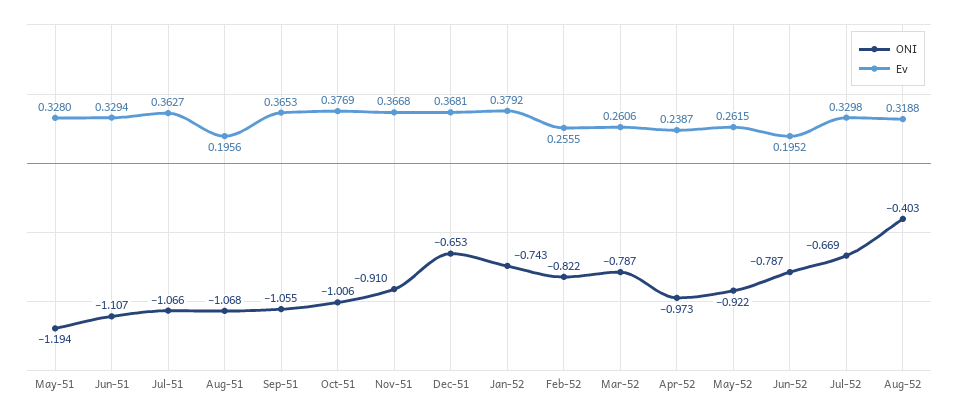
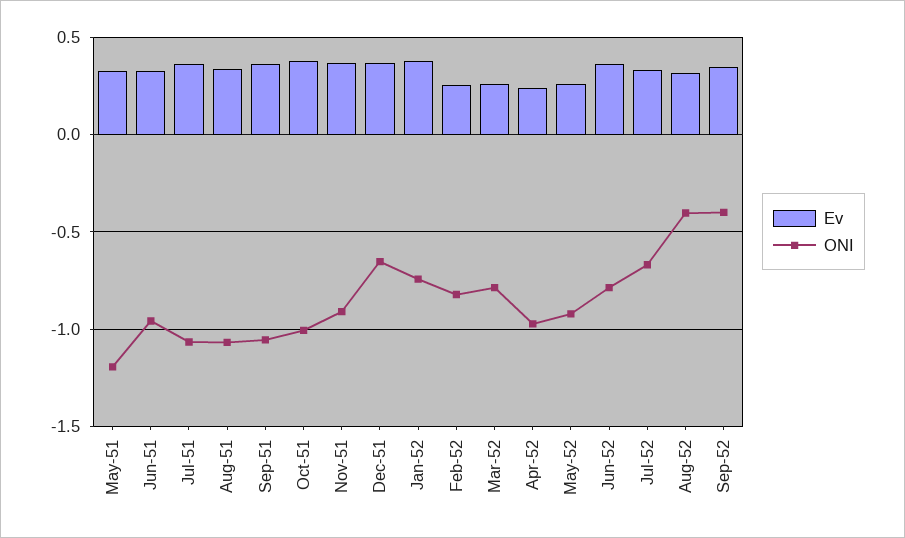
ONI, Jun-51: -1.107 -> -0.95
Ev, Aug-51: 0.1956 -> 0.35
Ev, Jun-52: 0.1952 -> 0.35
Ev, Sep-52: none -> 0.35
ONI, Sep-52: none -> -0.4

